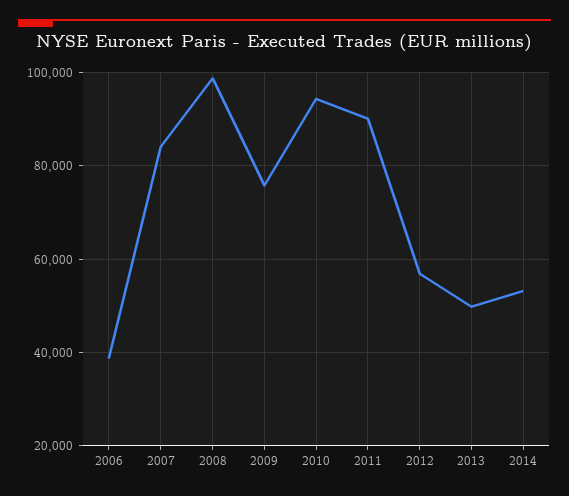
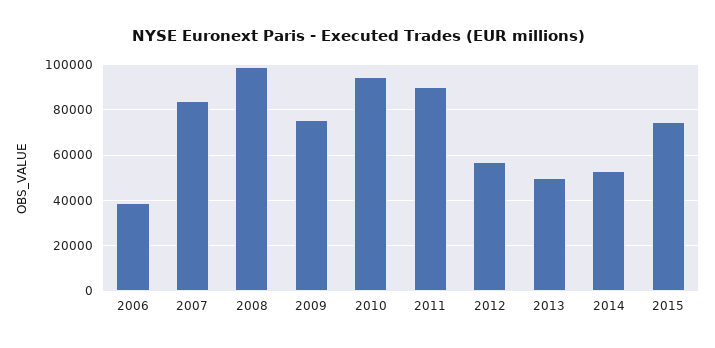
2015: none -> 75000

